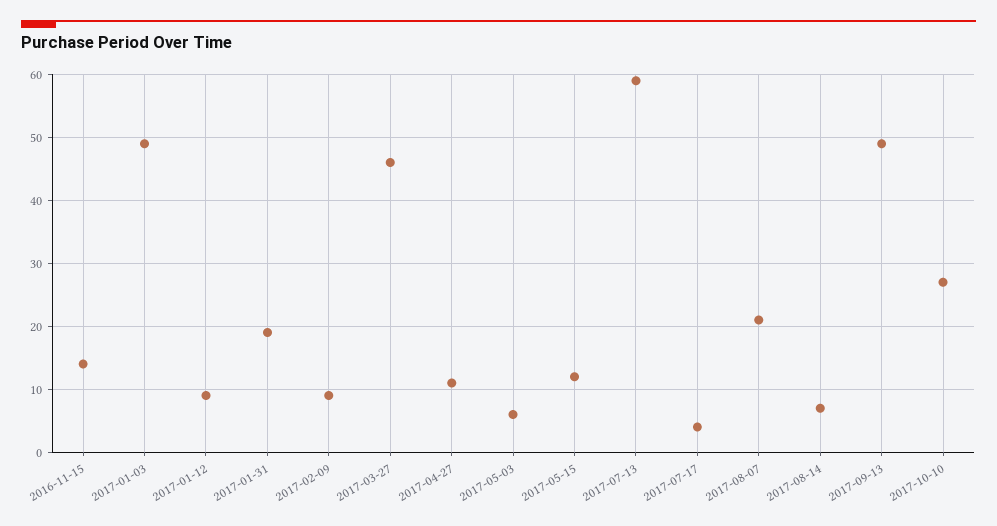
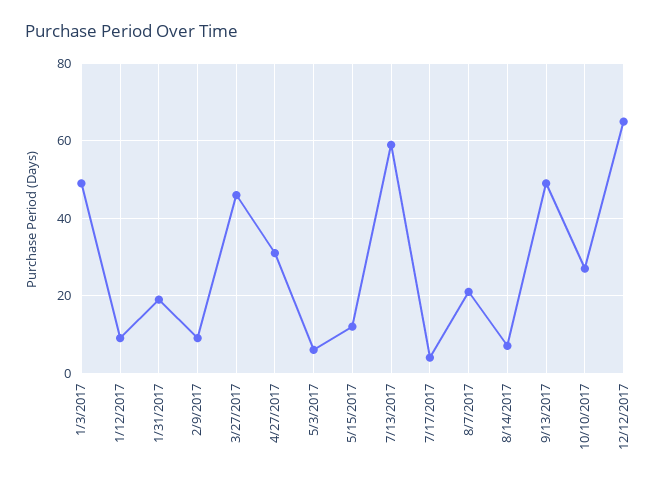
2016-11-15: 14 -> none
2017-04-27: 11 -> 30
12/12/2017: none -> 65

